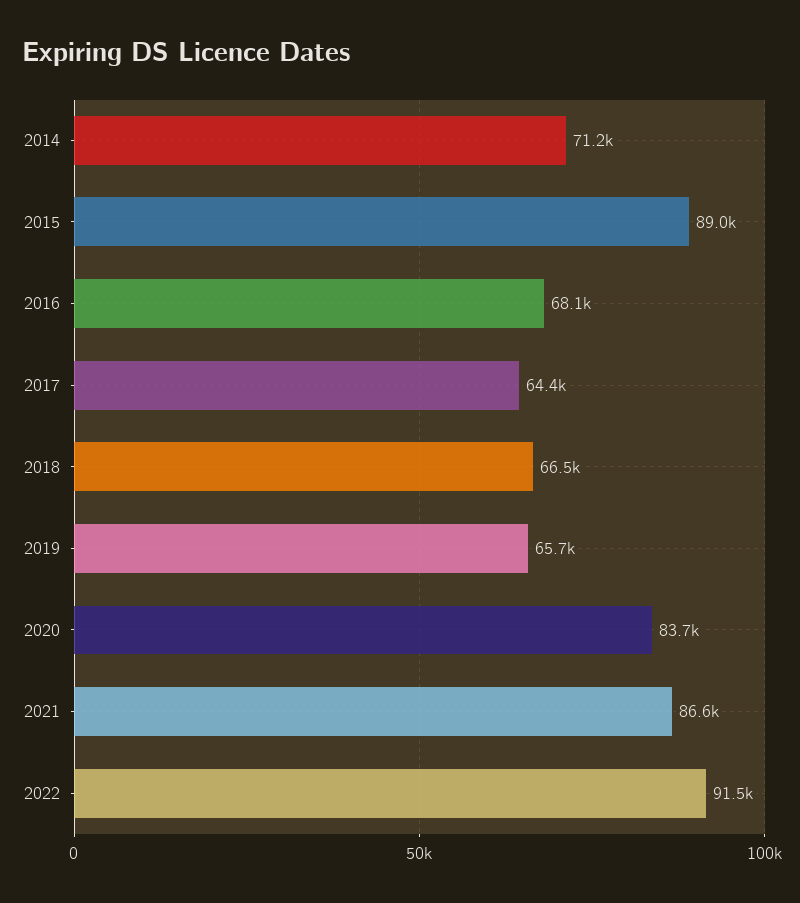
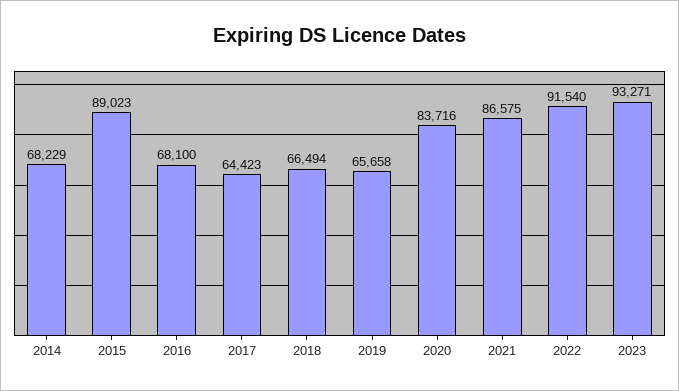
2014: 71200 -> 68229
2023: none -> 93271

